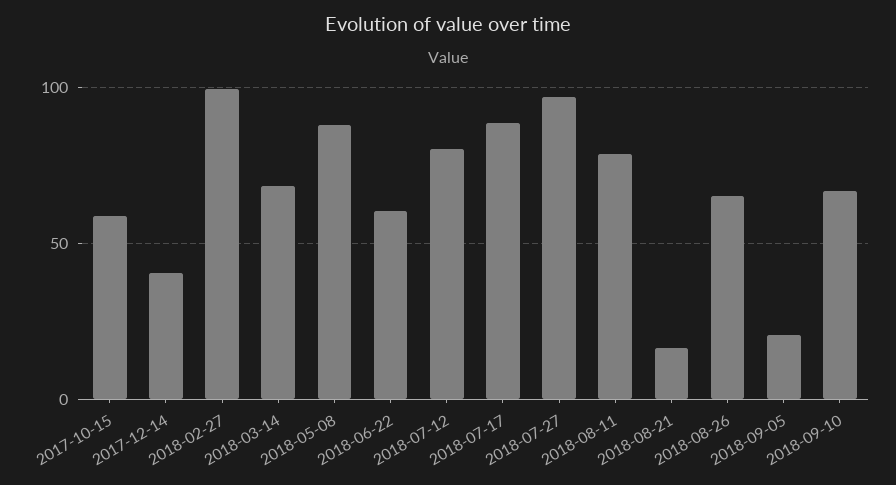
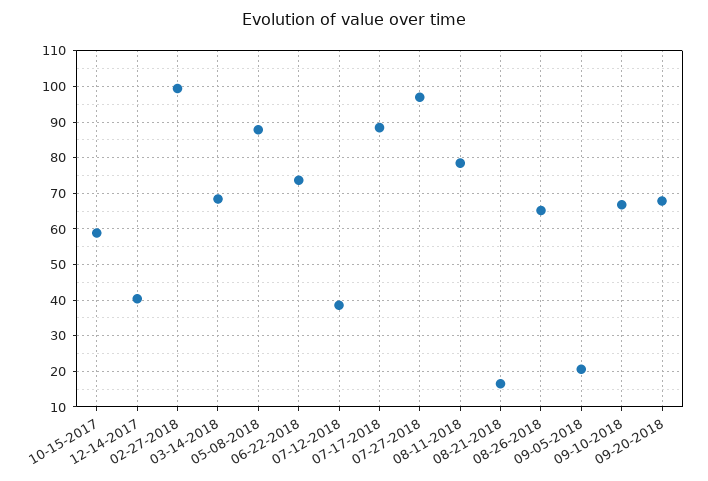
2018-06-22: 60 -> 74
2018-07-12: 80 -> 38
09-20-2018: none -> 68

